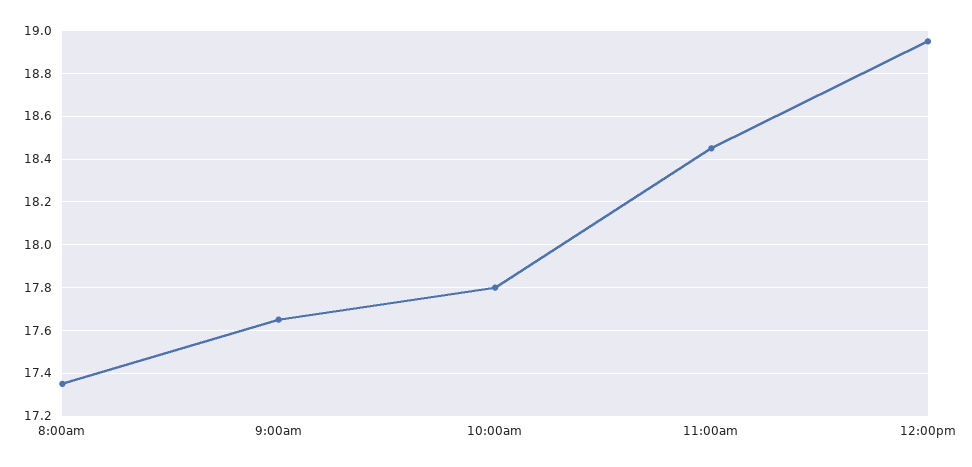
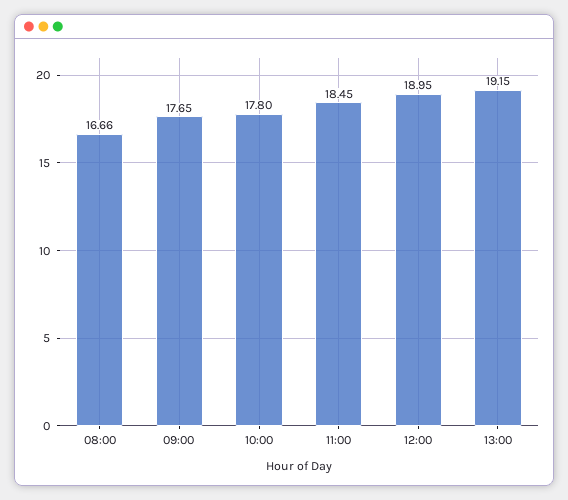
8:00am: 17.35 -> 16.66
13:00: none -> 19.15

